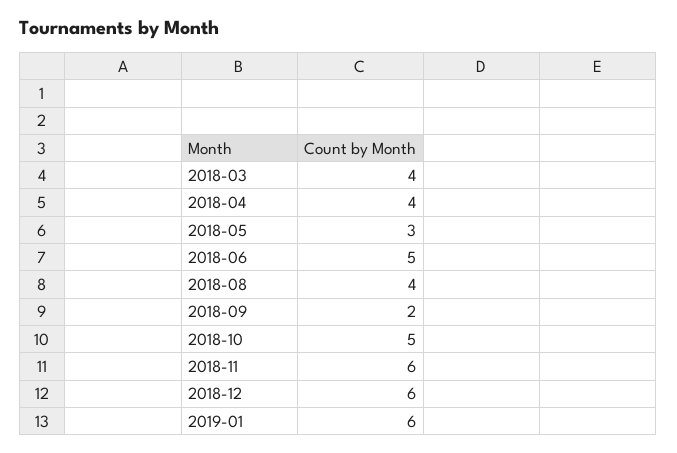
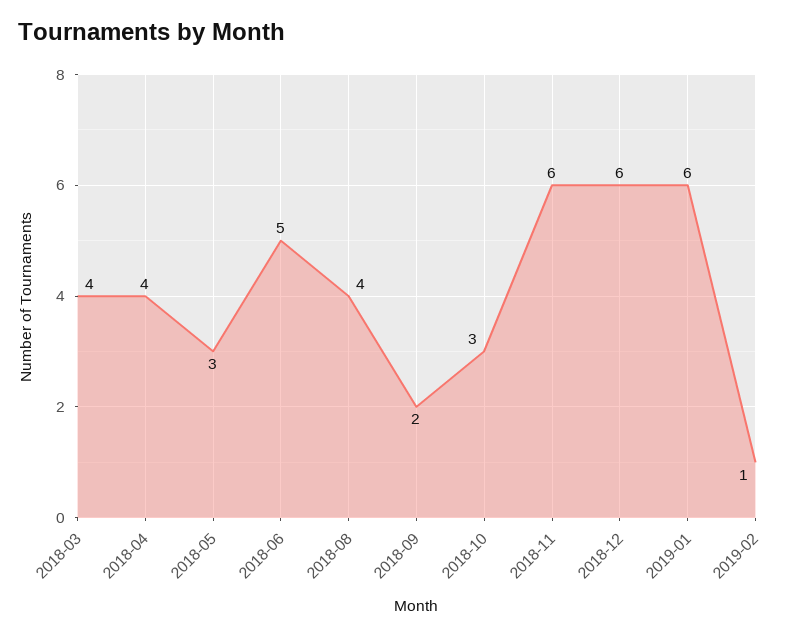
2018-10: 5 -> 3
2019-02: none -> 1

